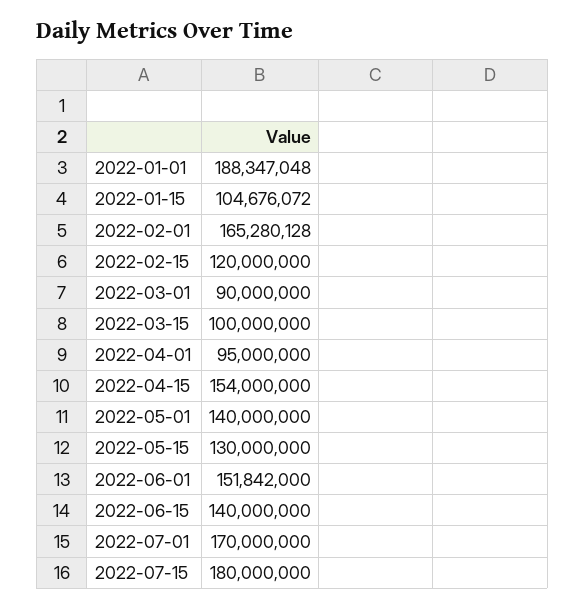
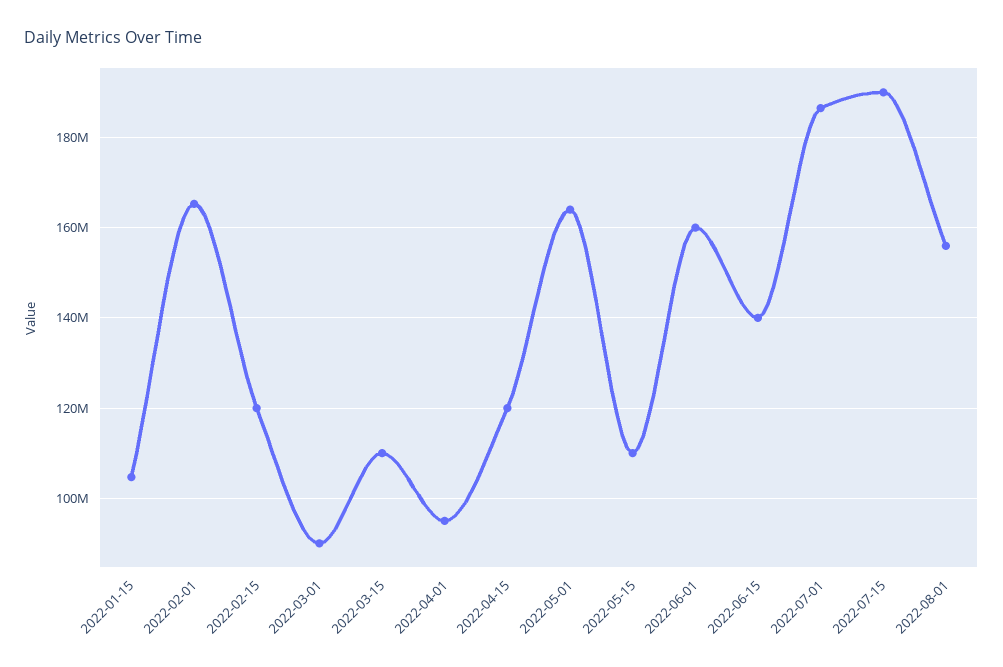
2022-01-01: 188347048 -> none
2022-03-15: 100000000 -> 110000000
2022-04-15: 154000000 -> 120000000
2022-05-01: 140000000 -> 164000000
2022-05-15: 130000000 -> 110000000
2022-06-01: 151842000 -> 160000000
2022-07-01: 170000000 -> 186000000
2022-07-15: 180000000 -> 190000000
2022-08-01: none -> 156000000

